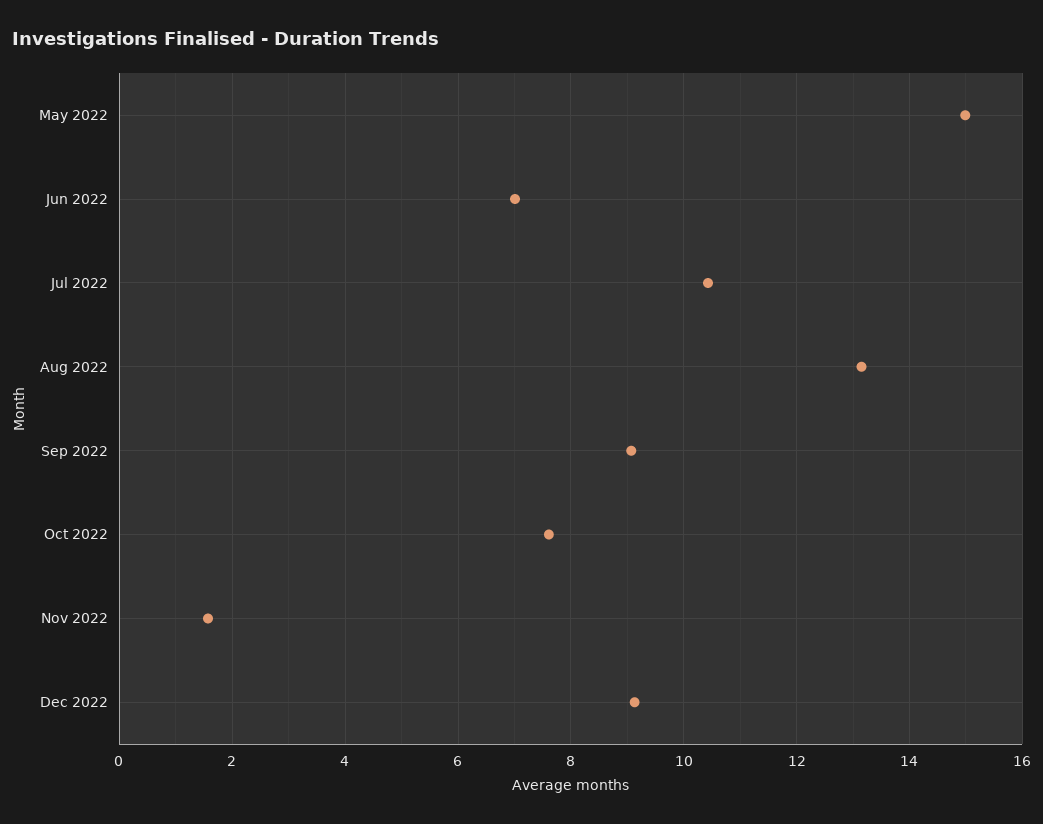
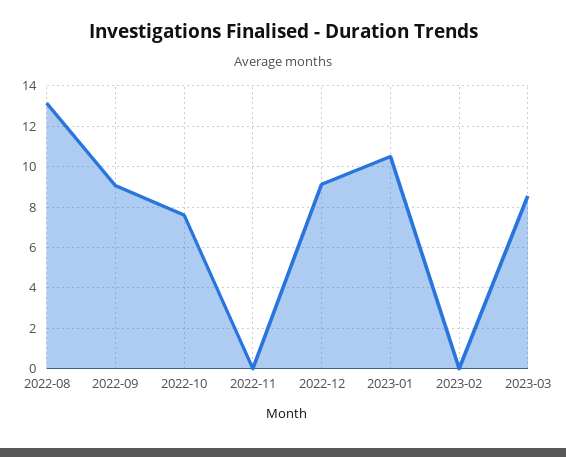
May 2022: 15 -> none
Jun 2022: 7 -> none
Jul 2022: 10.4 -> none
Nov 2022: 1.6 -> 0
2023-01: none -> 10.5
2023-02: none -> 0
2023-03: none -> 8.5

